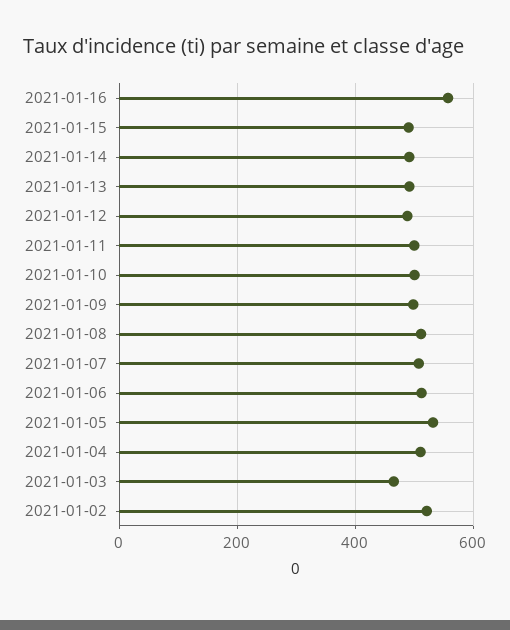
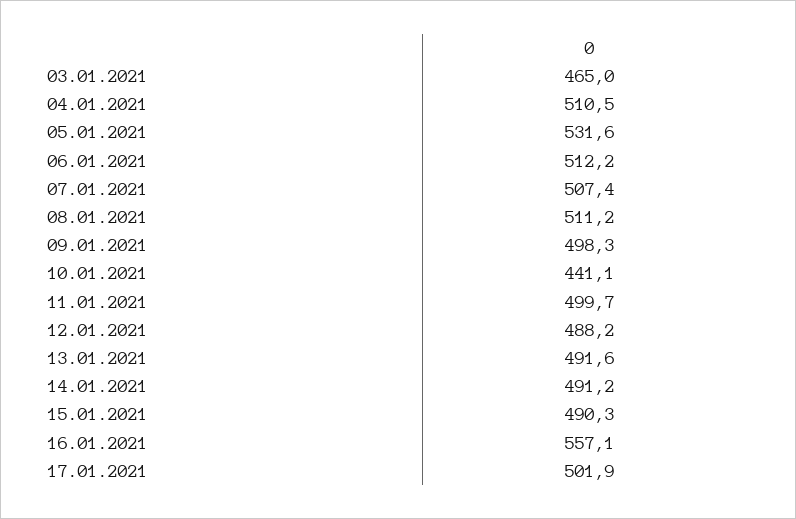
2021-01-10: 500 -> 441.1
2021-01-02: 520 -> none
17.01.2021: none -> 501.9

